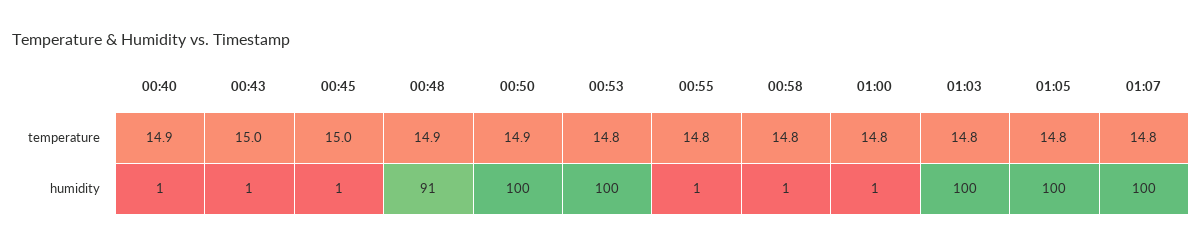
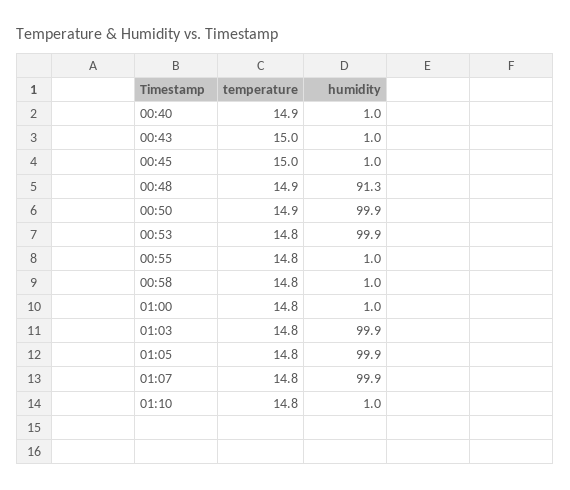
01:10, temperature: none -> 14.8
01:10, humidity: none -> 1

